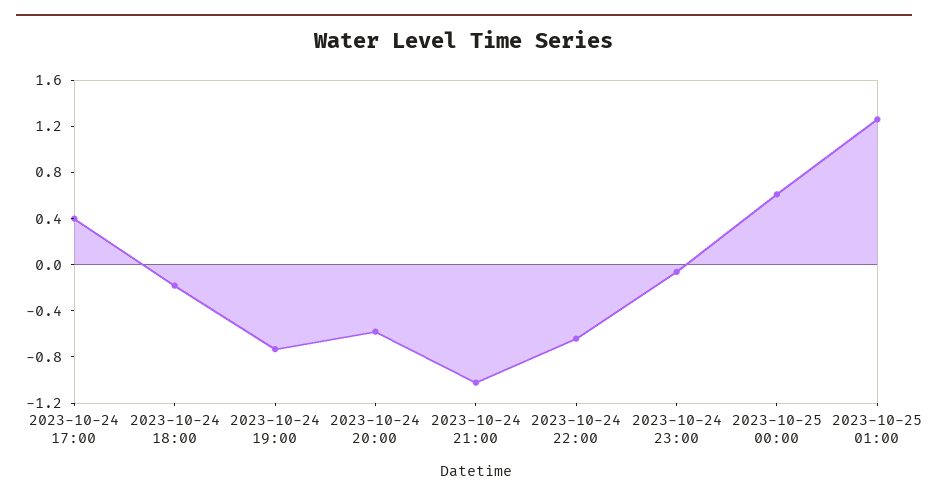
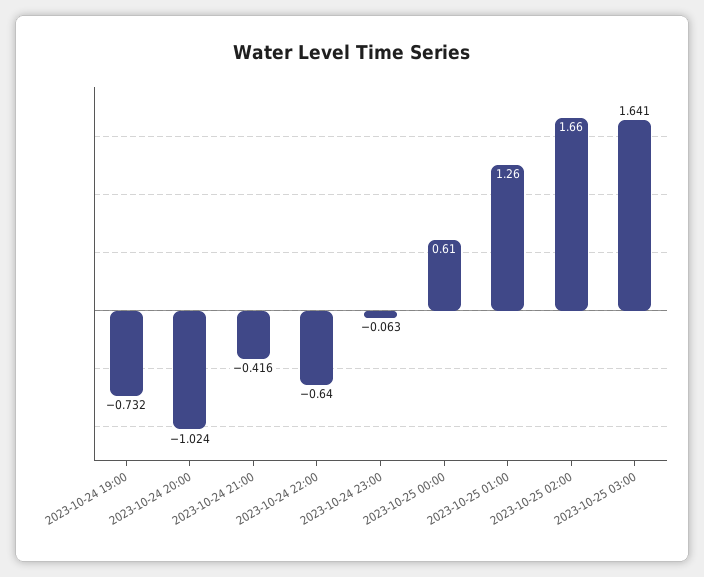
2023-10-24 17:00: 0.4 -> none
2023-10-24 18:00: -0.2 -> none
2023-10-24 20:00: -0.6 -> -1.024
2023-10-24 21:00: -1 -> -0.416
2023-10-25 02:00: none -> 1.66
2023-10-25 03:00: none -> 1.641

